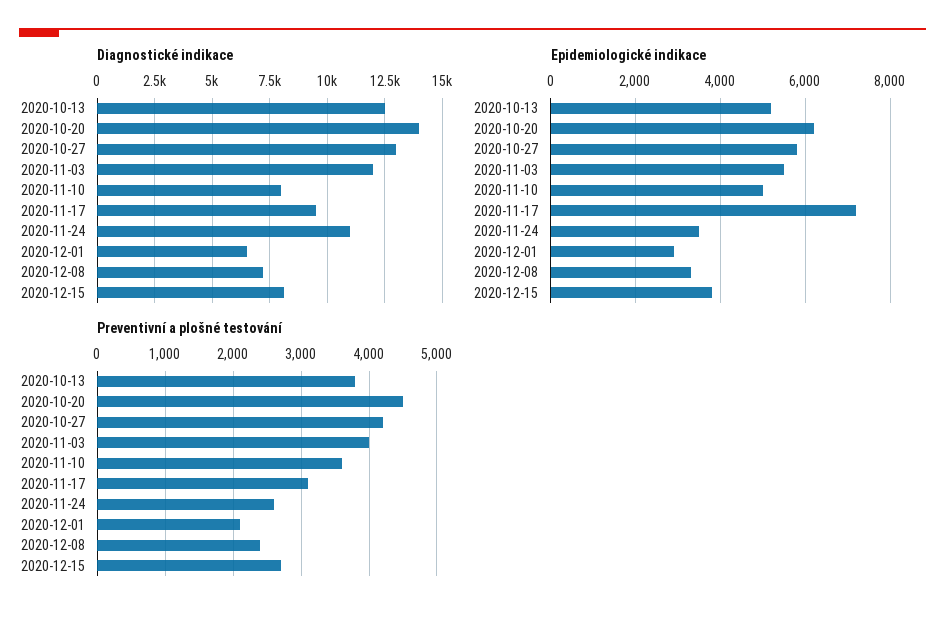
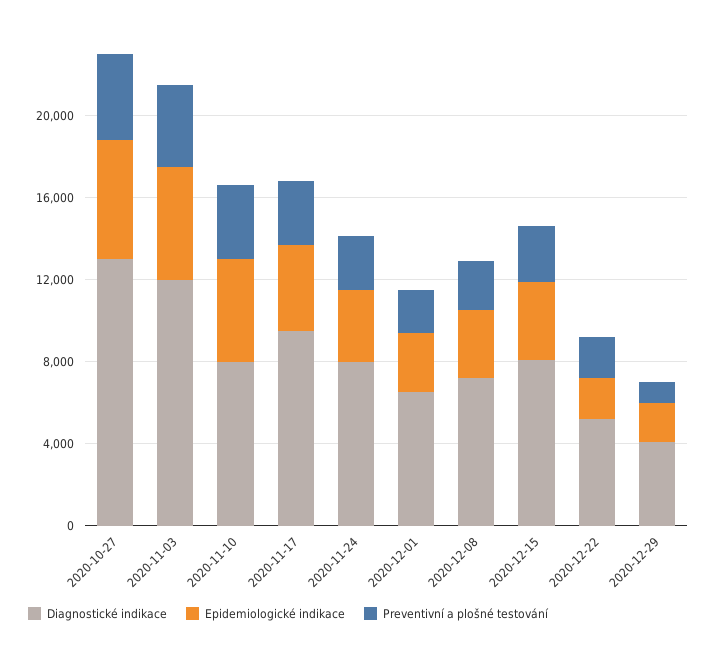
Diagnostické indikace, 2020-10-13: 12500 -> none
Diagnostické indikace, 2020-10-20: 14000 -> none
Diagnostické indikace, 2020-11-24: 11000 -> 8000
Epidemiologické indikace, 2020-10-13: 5200 -> none
Epidemiologické indikace, 2020-10-20: 6200 -> none
Epidemiologické indikace, 2020-11-17: 7200 -> 4000
Preventivní a plošné testování, 2020-10-13: 3800 -> none
Preventivní a plošné testování, 2020-10-20: 4500 -> none
Diagnostické indikace, 2020-12-22: none -> 5000
Epidemiologické indikace, 2020-12-22: none -> 2000
Preventivní a plošné testování, 2020-12-22: none -> 2000
Diagnostické indikace, 2020-12-29: none -> 4000
Epidemiologické indikace, 2020-12-29: none -> 2000
Preventivní a plošné testování, 2020-12-29: none -> 1000

